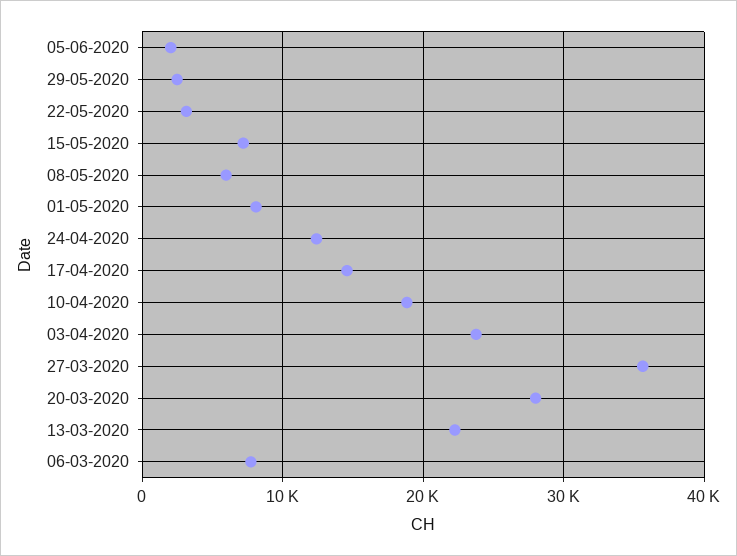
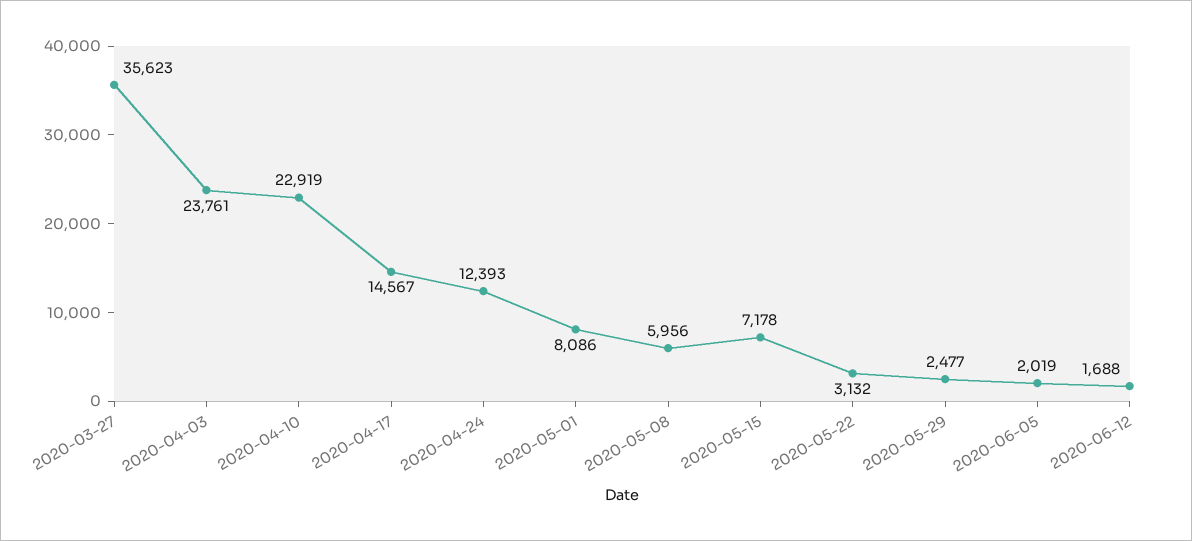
10-04-2020: 19000 -> 22919
20-03-2020: 28000 -> none
13-03-2020: 22000 -> none
06-03-2020: 8000 -> none
2020-06-12: none -> 1688

